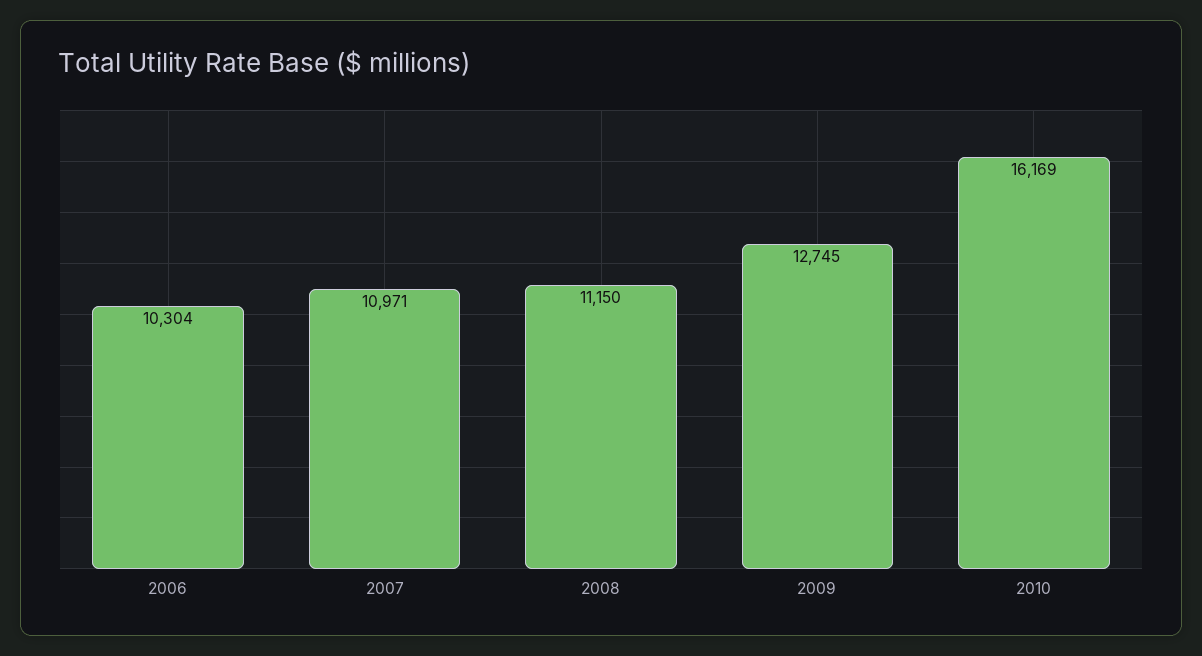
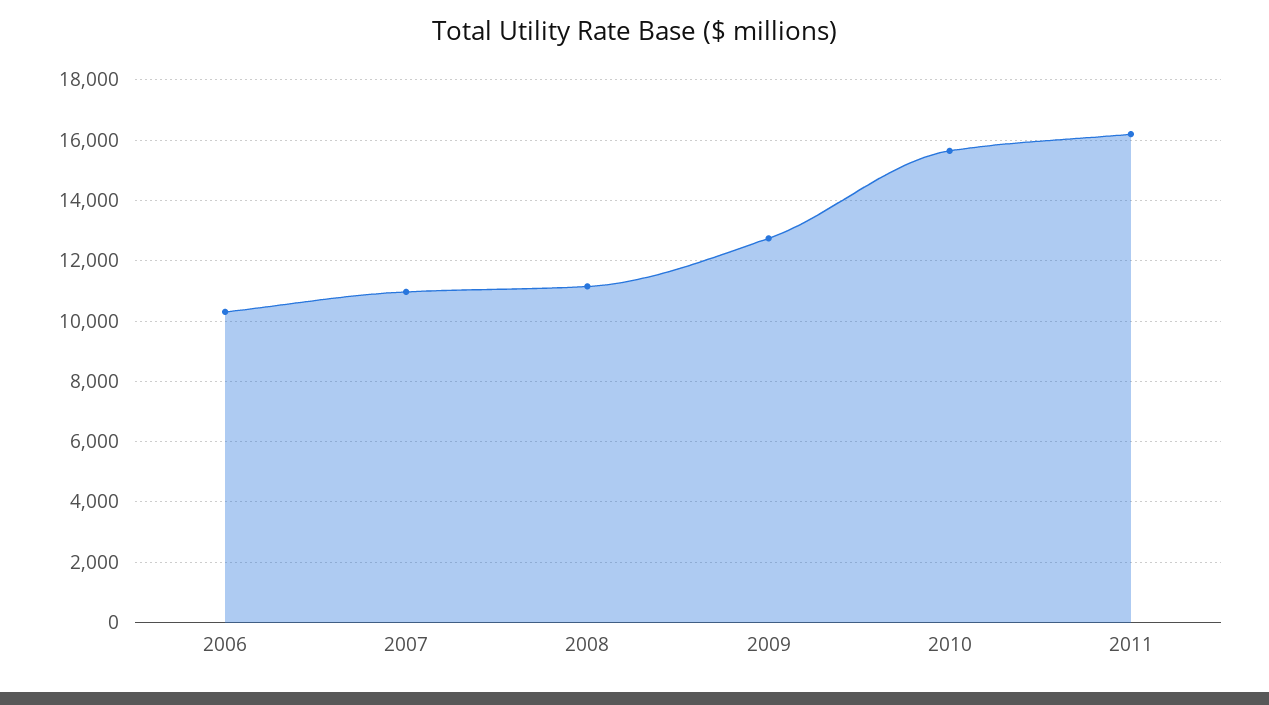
2010: 16169 -> 15600
2011: none -> 16200

